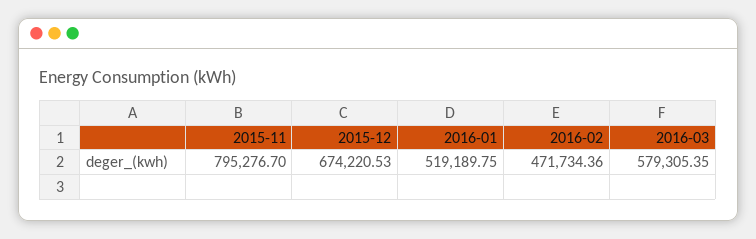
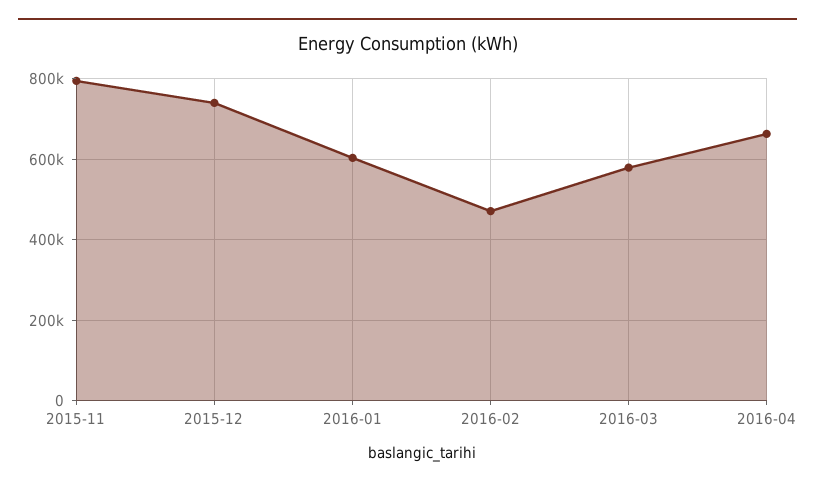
2015-12: 674220.53 -> 740000
2016-01: 519189.75 -> 600000
2016-04: none -> 660000

